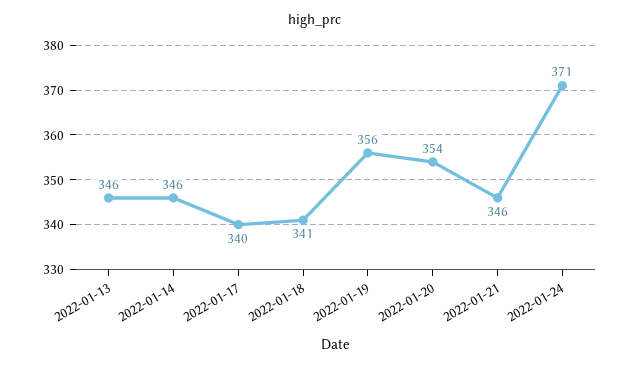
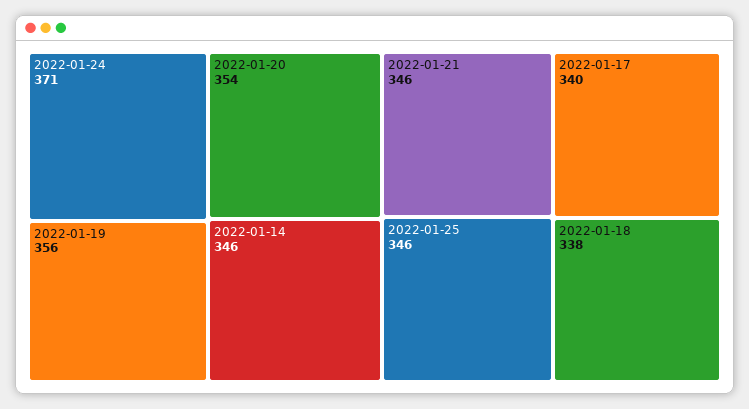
2022-01-13: 346 -> none
2022-01-18: 341 -> 338
2022-01-25: none -> 346

